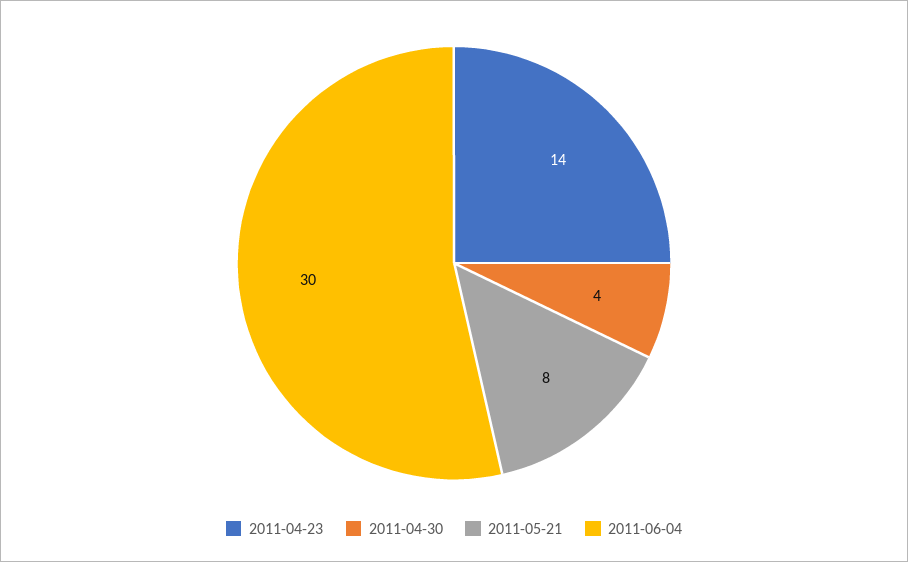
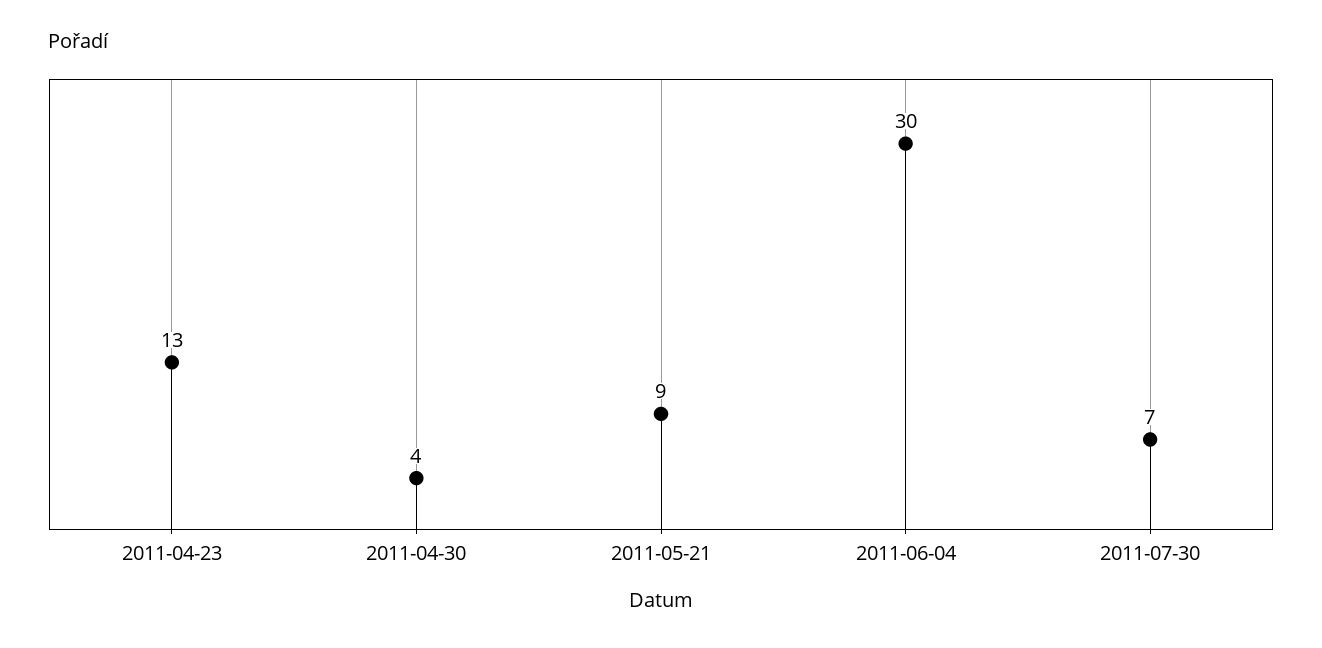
2011-04-23: 14 -> 13
2011-05-21: 8 -> 9
2011-07-30: none -> 7

